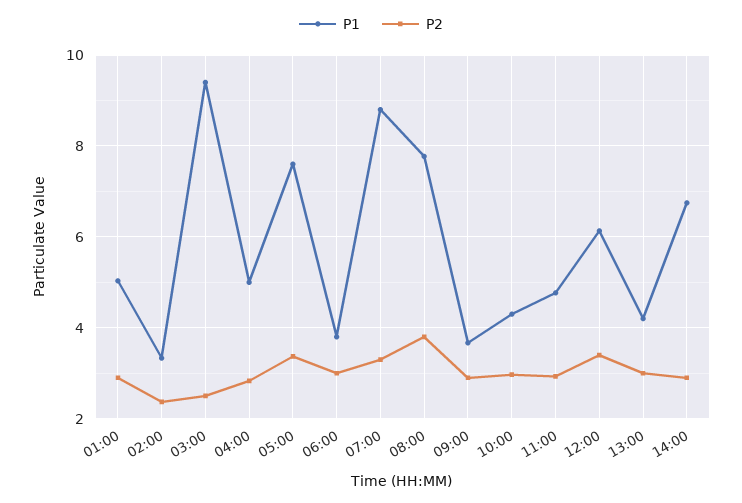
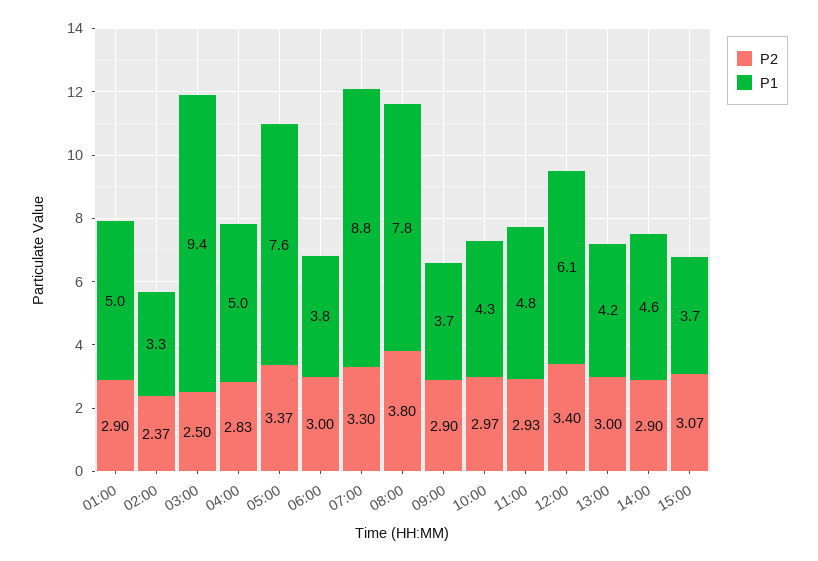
P1, 14:00: 6.8 -> 4.6
P2, 15:00: none -> 3.07
P1, 15:00: none -> 3.7

